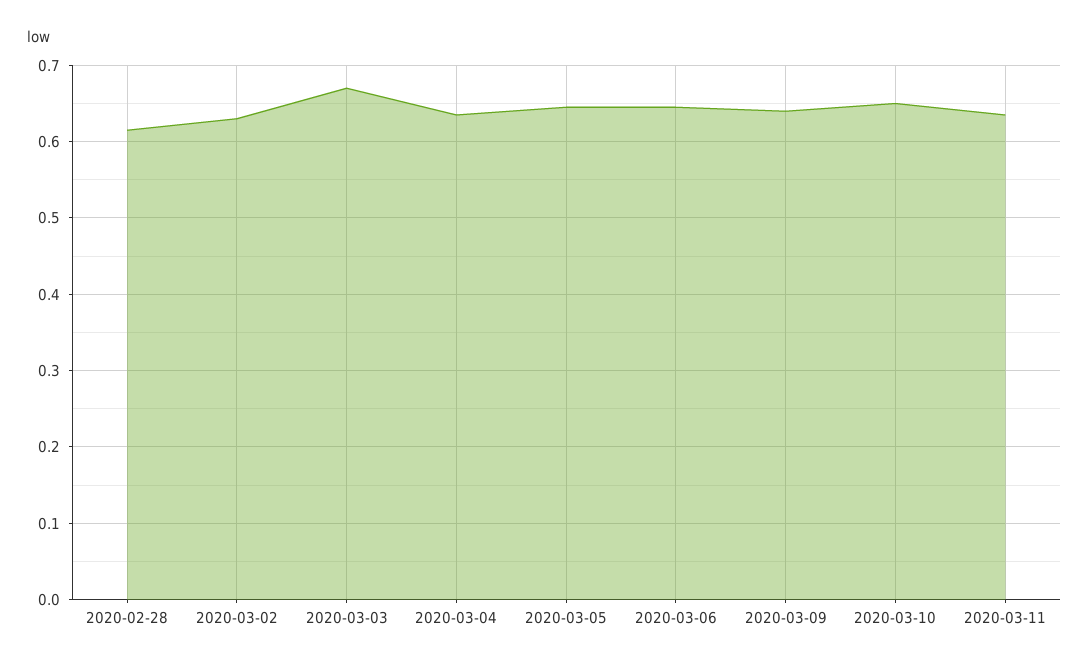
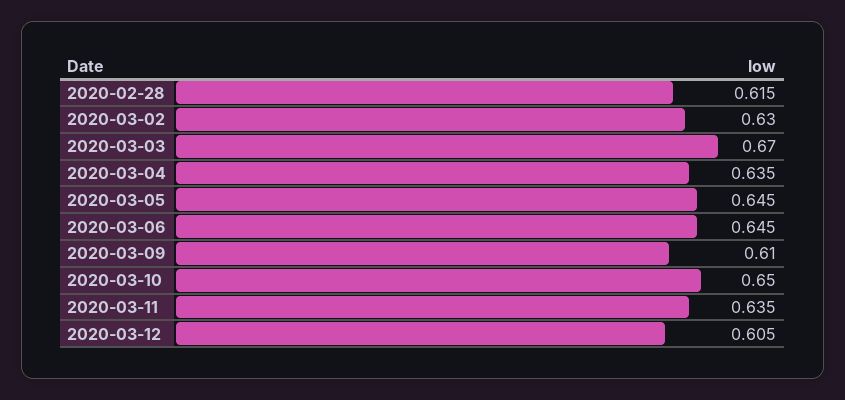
2020-03-09: 0.64 -> 0.61
2020-03-12: none -> 0.605

